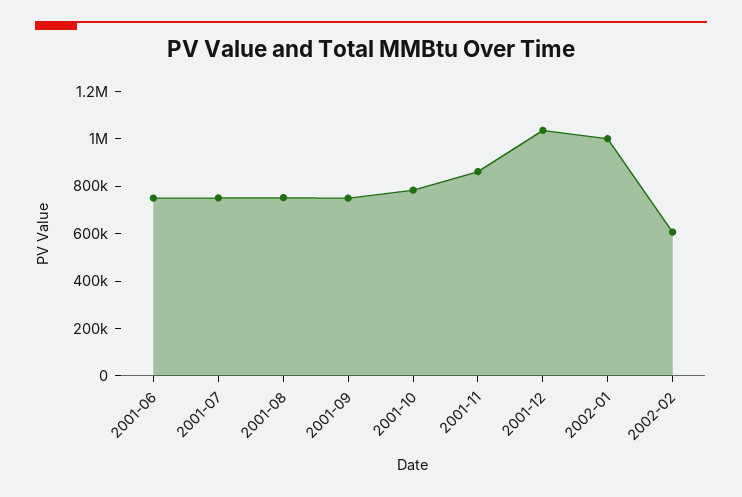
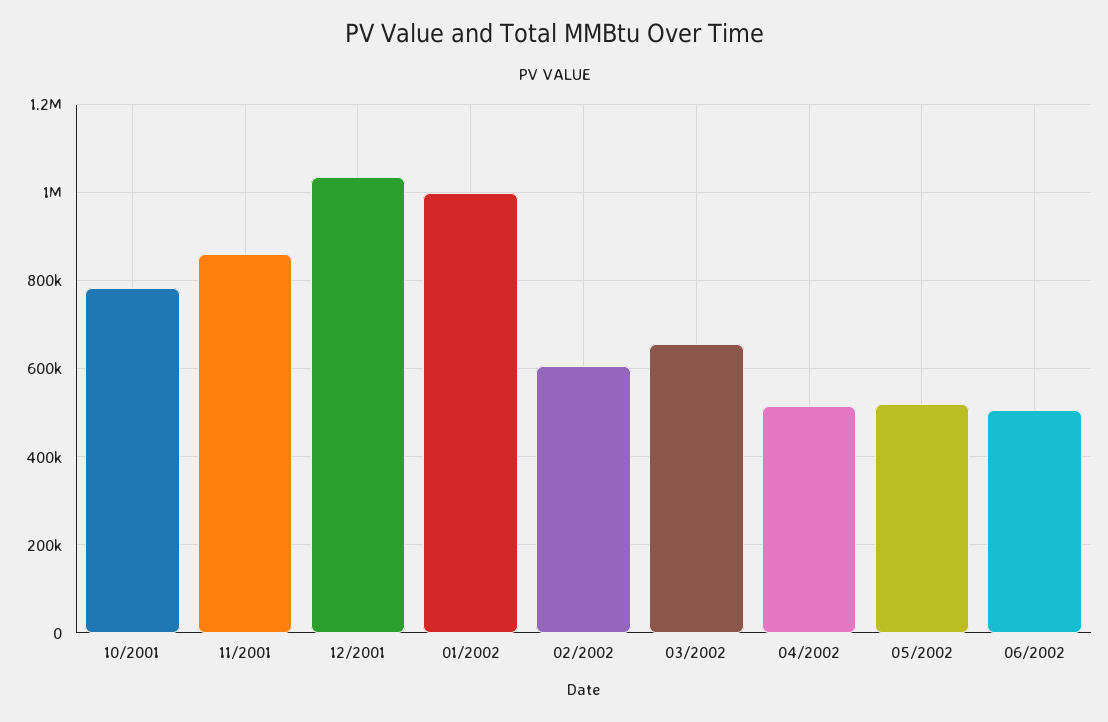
2001-06: 750000 -> none
2001-07: 750000 -> none
2001-08: 750000 -> none
2001-09: 750000 -> none
03/2002: none -> 660000
04/2002: none -> 520000
05/2002: none -> 520000
06/2002: none -> 500000

